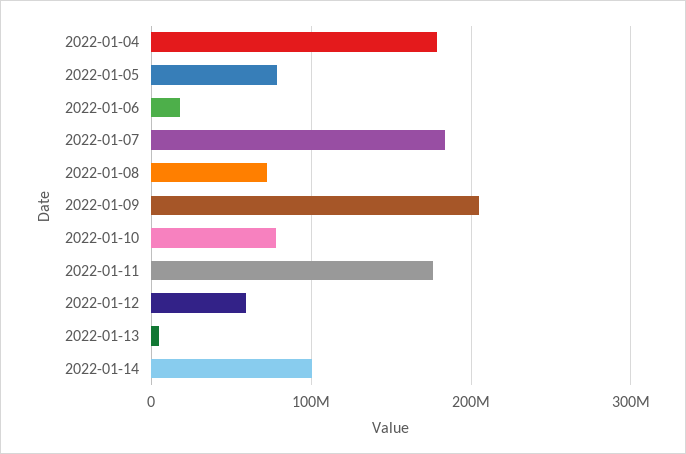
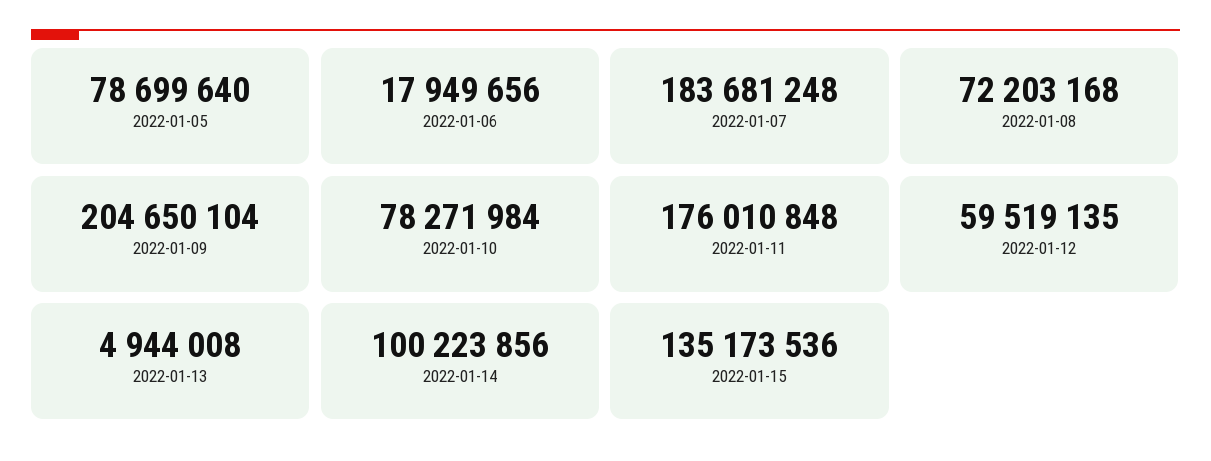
2022-01-04: 180000000 -> none
2022-01-15: none -> 135173536

